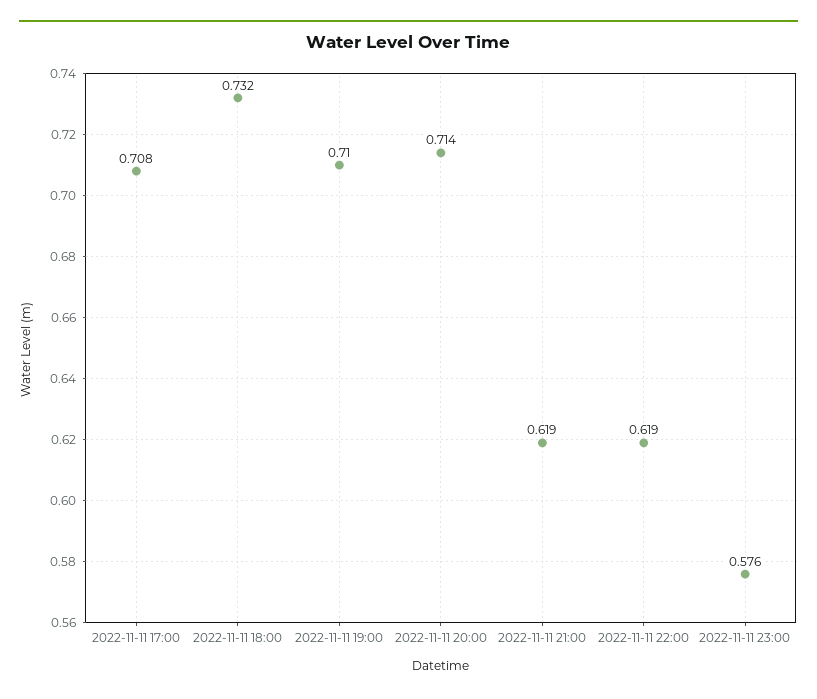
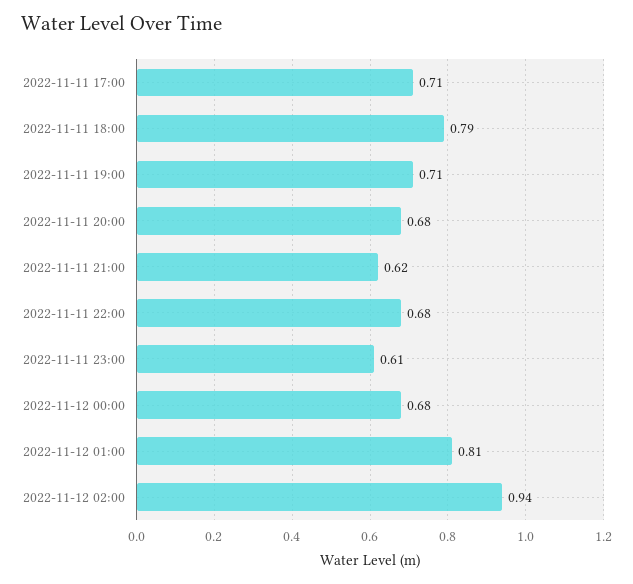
2022-11-11 18:00: 0.732 -> 0.79
2022-11-11 20:00: 0.714 -> 0.68
2022-11-11 22:00: 0.619 -> 0.68
2022-11-11 23:00: 0.576 -> 0.61
2022-11-12 00:00: none -> 0.68
2022-11-12 01:00: none -> 0.81
2022-11-12 02:00: none -> 0.94

